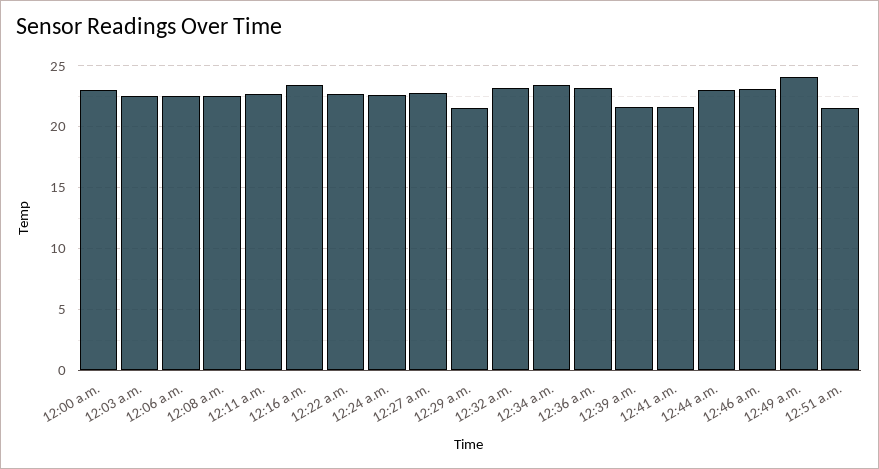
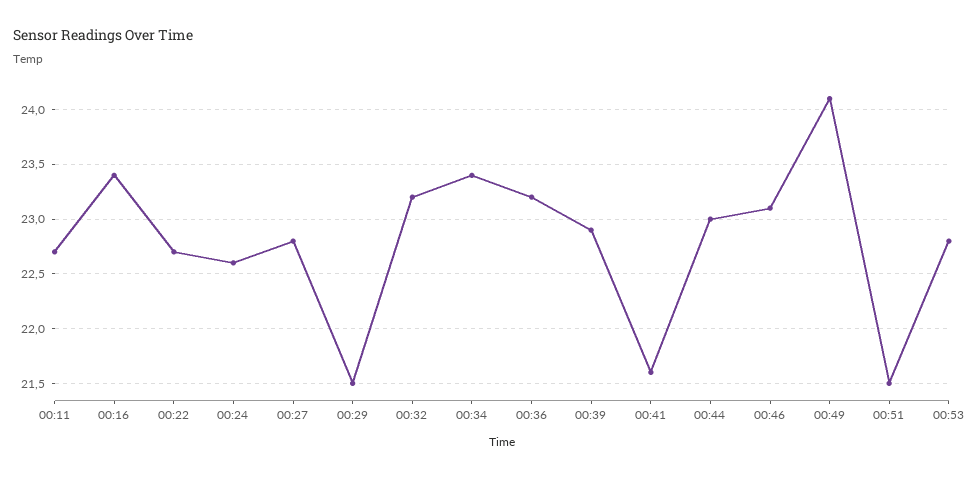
12:00 a.m.: 23 -> none
12:03 a.m.: 22.5 -> none
12:06 a.m.: 22.5 -> none
12:08 a.m.: 22.5 -> none
12:39 a.m.: 21.5 -> 22.9
00:53: none -> 22.8

